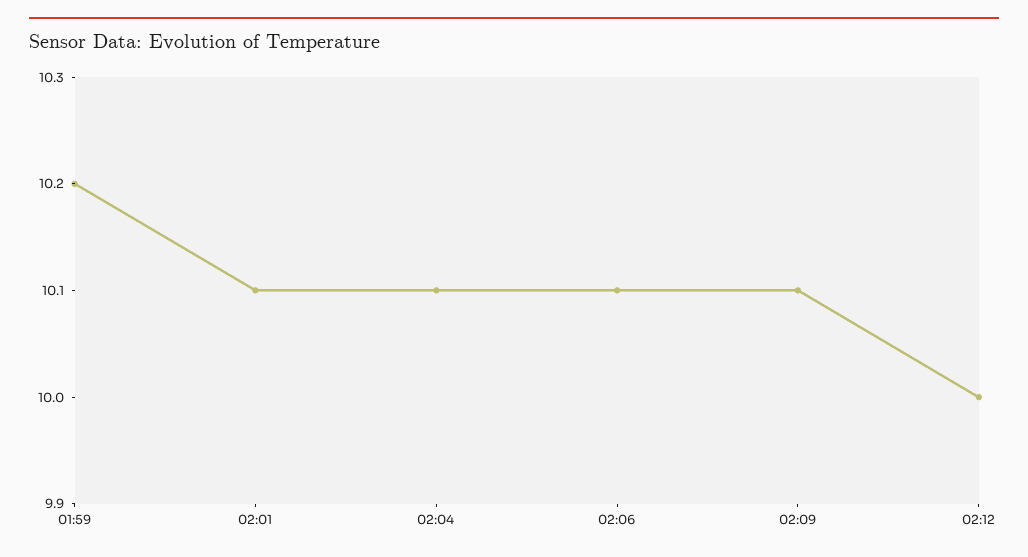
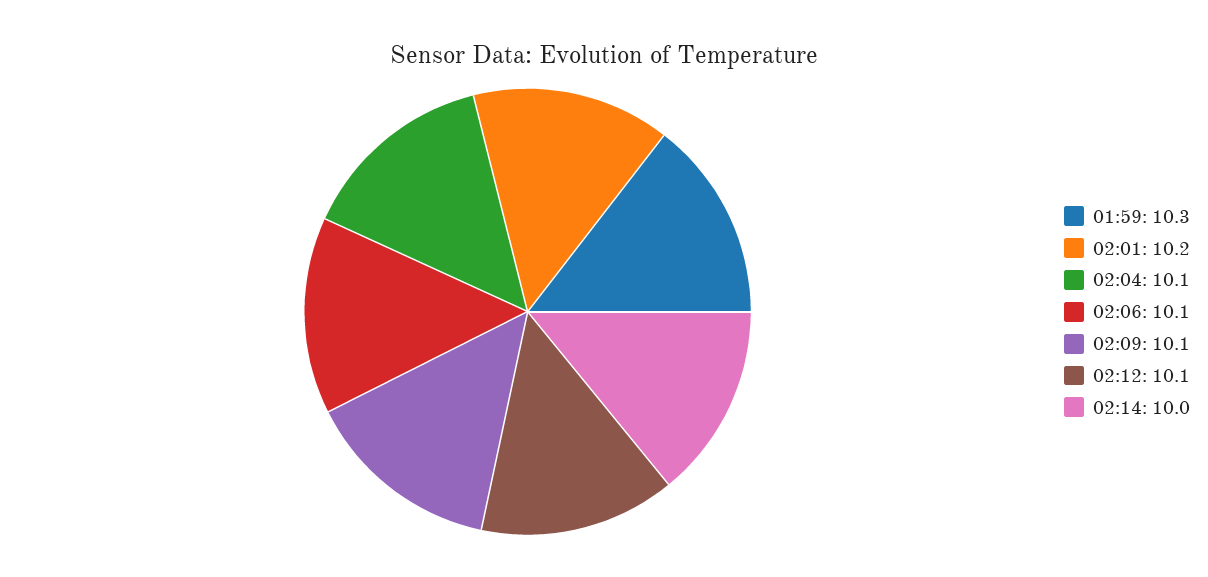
01:59: 10.2 -> 10.3
02:01: 10.1 -> 10.2
02:12: 10 -> 10.1
02:14: none -> 10

